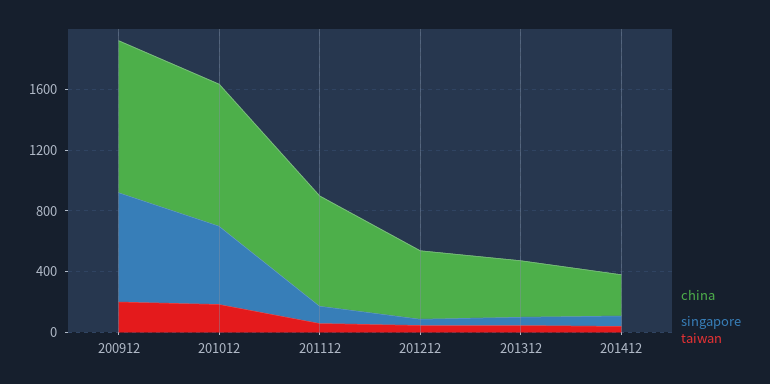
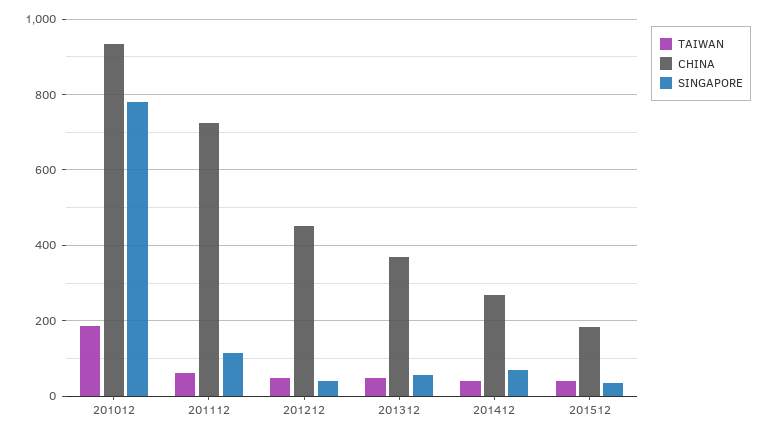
china, 200912: 1000 -> none
singapore, 200912: 700 -> none
taiwan, 200912: 200 -> none
singapore, 201012: 500 -> 780
taiwan, 201512: none -> 40
china, 201512: none -> 180
singapore, 201512: none -> 40

